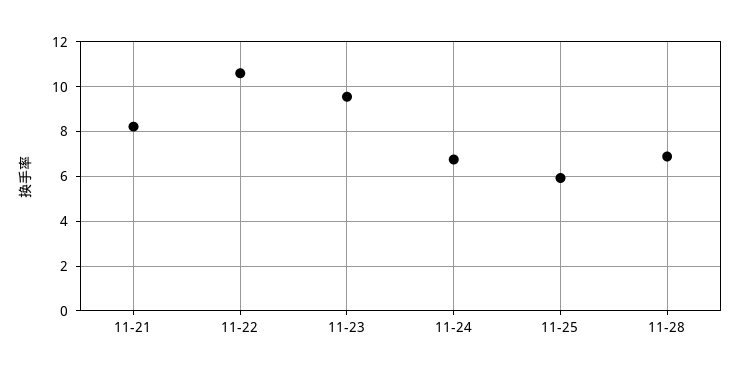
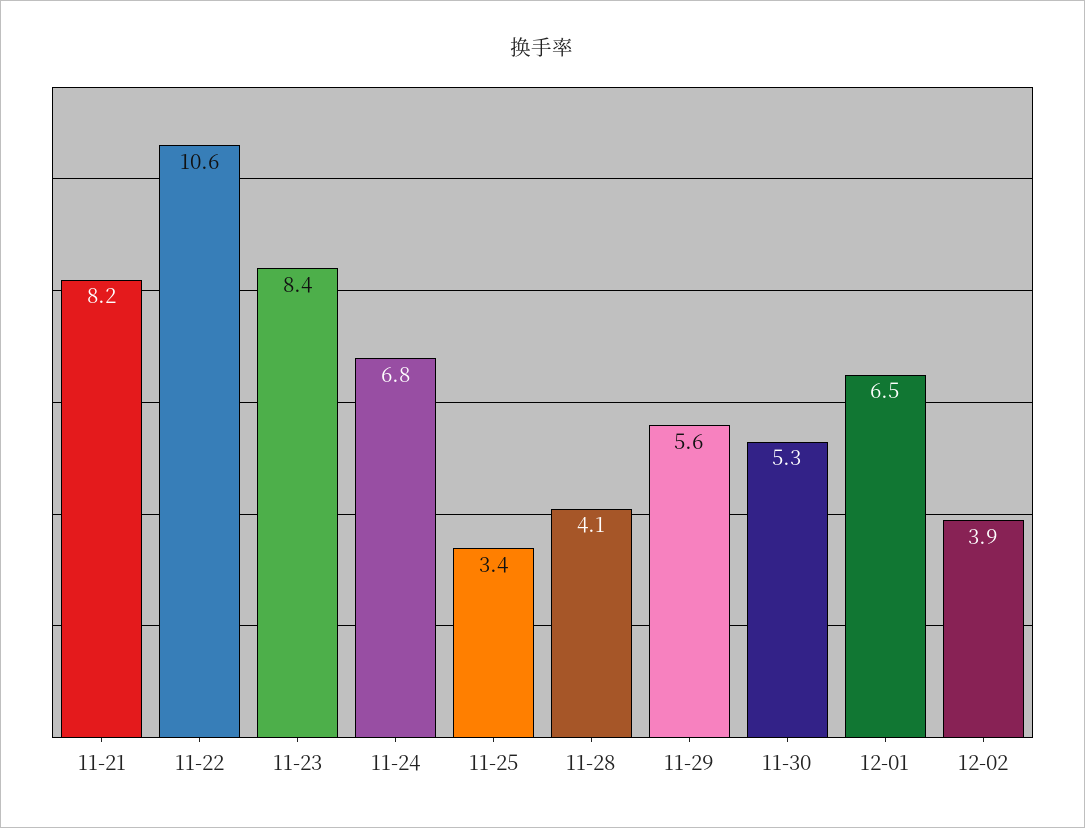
11-23: 9.5 -> 8.4
11-25: 6 -> 3.4
11-28: 7 -> 4.1
11-29: none -> 5.6
11-30: none -> 5.3
12-01: none -> 6.5
12-02: none -> 3.9

